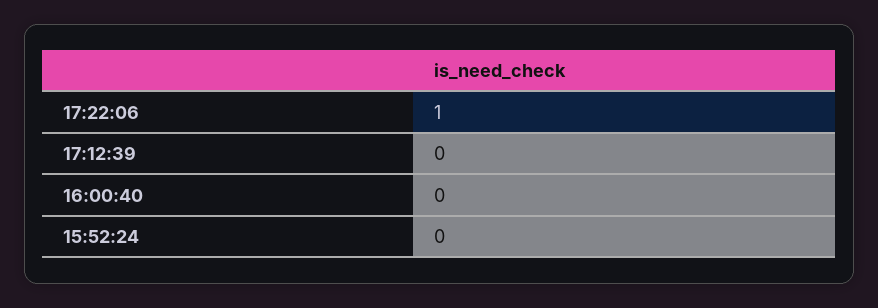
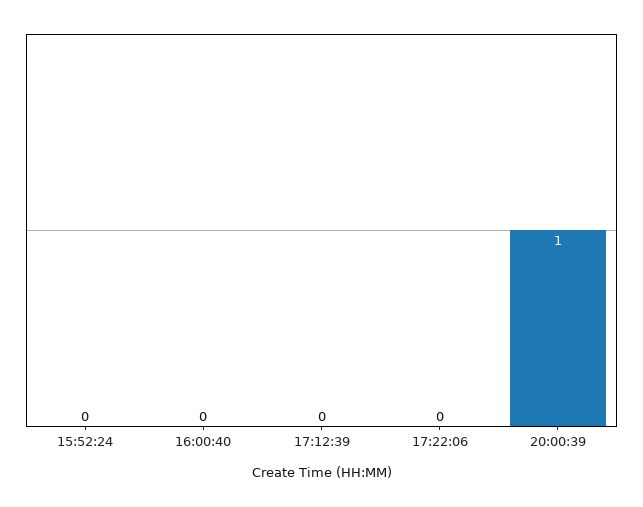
17:22:06: 1 -> 0
20:00:39: none -> 1

